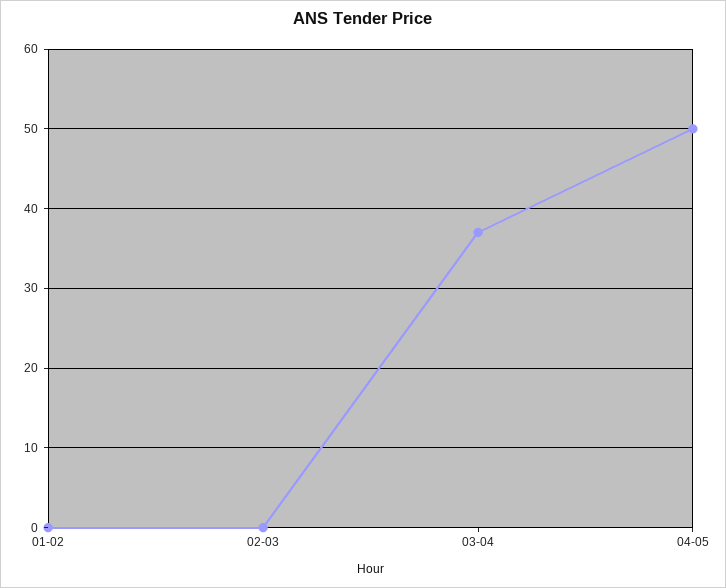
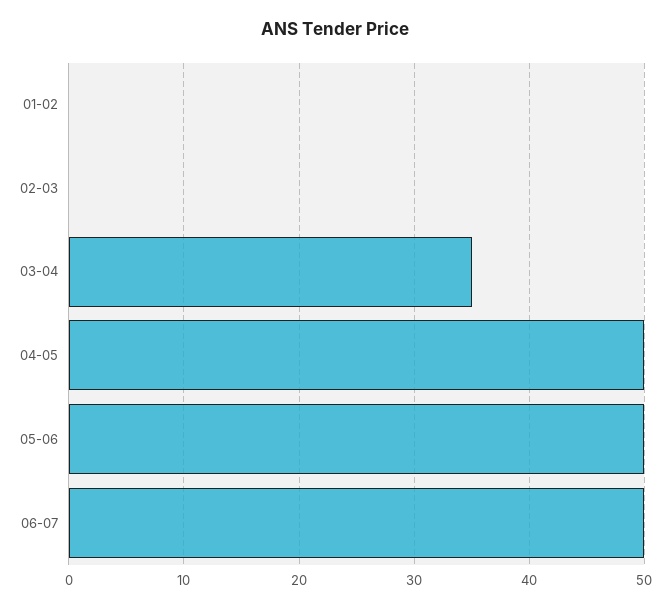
03-04: 37 -> 35
05-06: none -> 50
06-07: none -> 50

